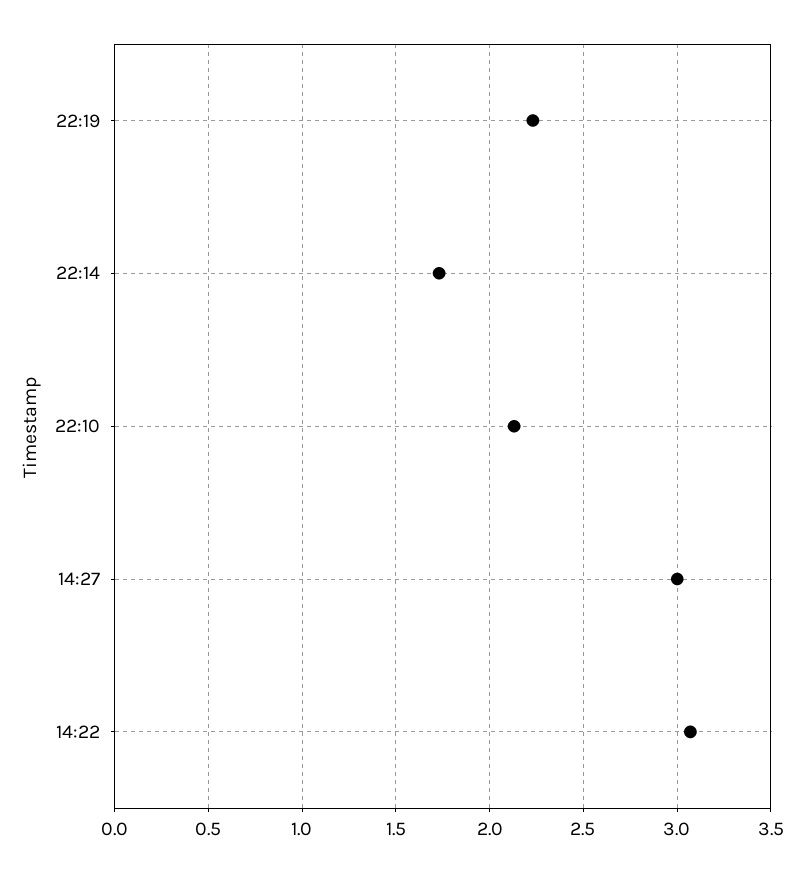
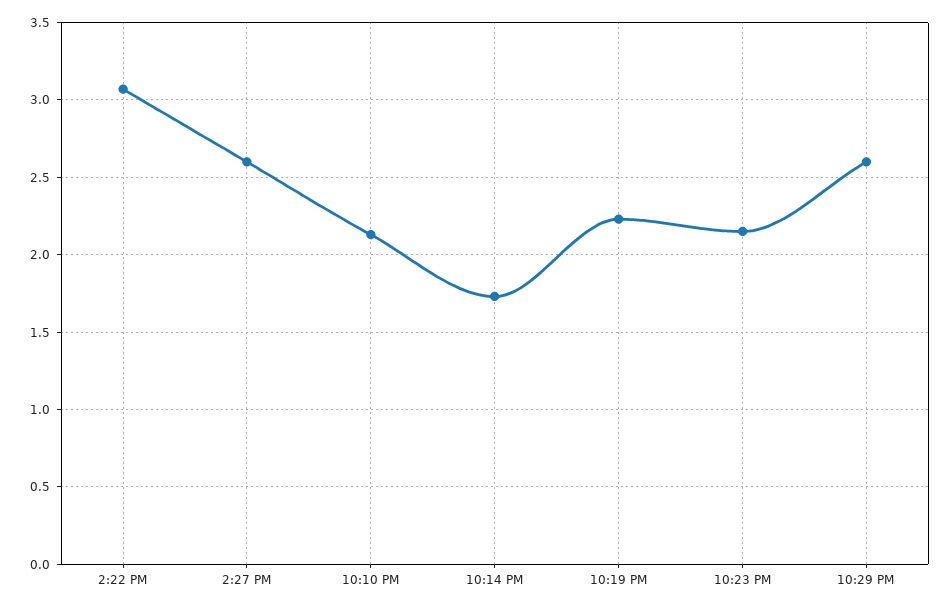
14:27: 3 -> 2.6
10:23 PM: none -> 2.15
10:29 PM: none -> 2.6

